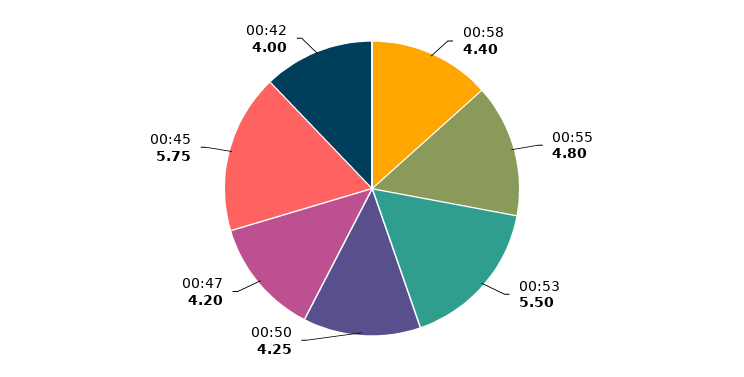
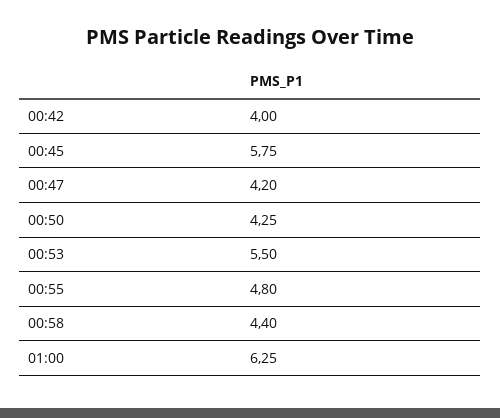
01:00: none -> 6.25

